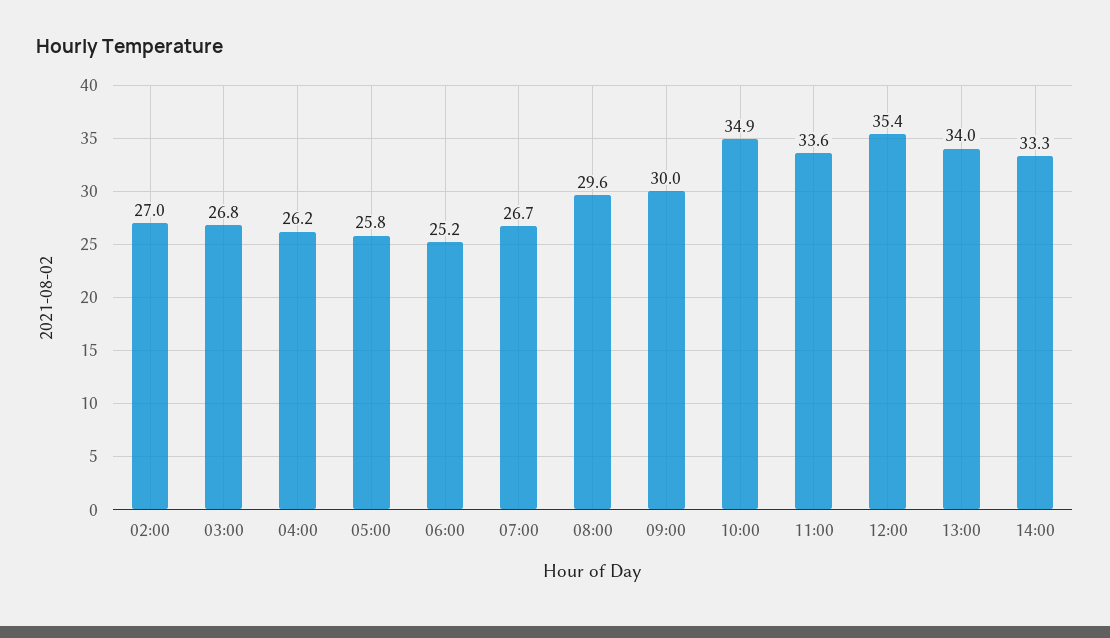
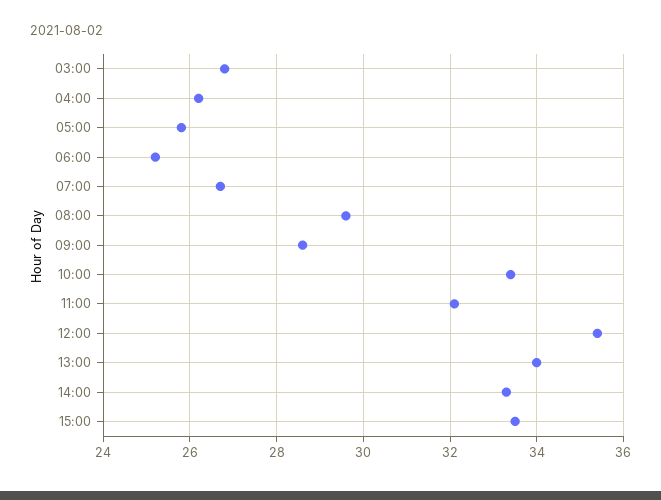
02:00: 27 -> none
09:00: 30 -> 28.5
10:00: 34.9 -> 33.5
11:00: 33.6 -> 32
15:00: none -> 33.5

